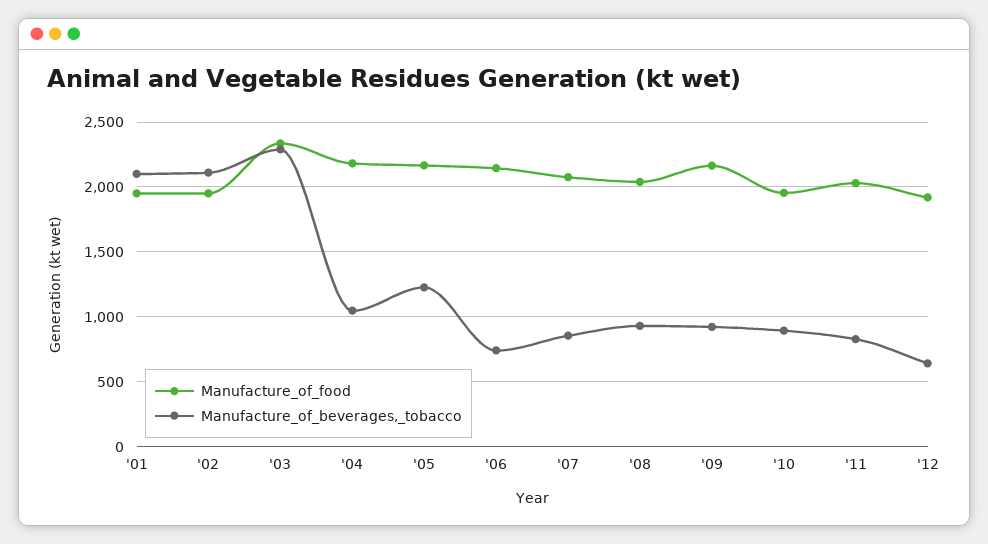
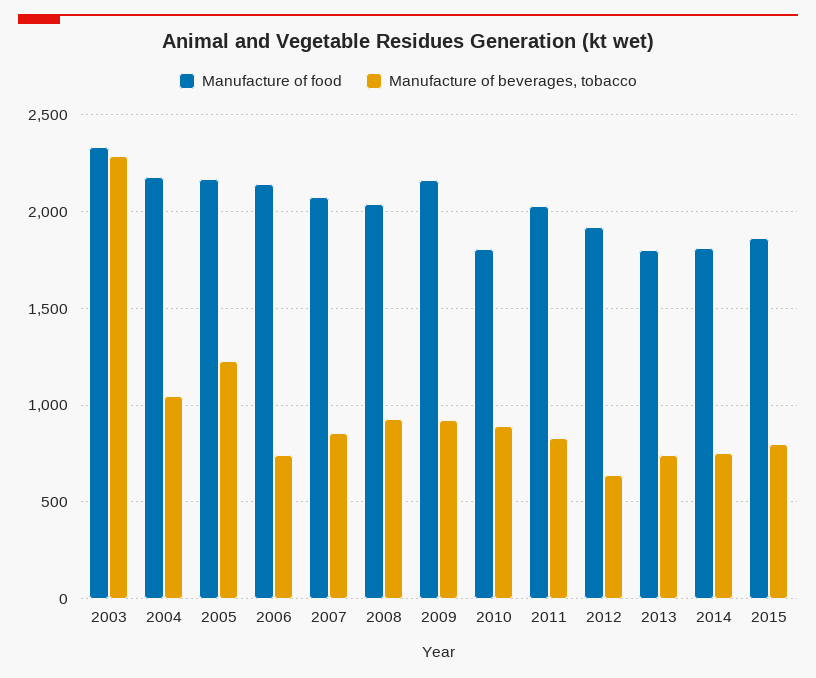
Manufacture_of_food, '01: 1950 -> none
Manufacture_of_beverages,_tobacco, '01: 2100 -> none
Manufacture_of_food, '02: 1950 -> none
Manufacture_of_beverages,_tobacco, '02: 2100 -> none
Manufacture_of_food, '10: 1950 -> 1800
Manufacture_of_food, 2013: none -> 1800
Manufacture_of_beverages,_tobacco, 2013: none -> 750
Manufacture_of_food, 2014: none -> 1800
Manufacture_of_beverages,_tobacco, 2014: none -> 750
Manufacture_of_food, 2015: none -> 1850
Manufacture_of_beverages,_tobacco, 2015: none -> 800

